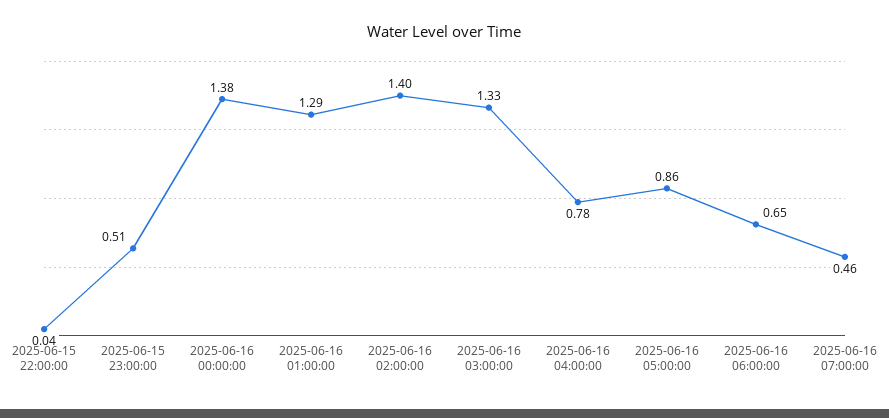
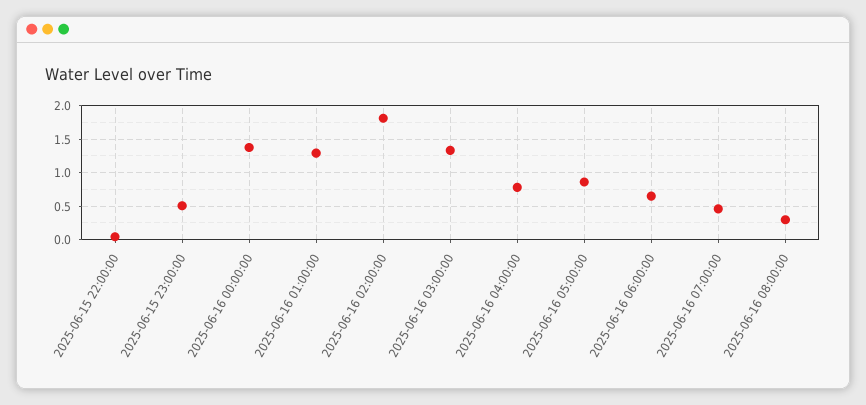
2025-06-16 02:00:00: 1.4 -> 1.8
2025-06-16 08:00:00: none -> 0.3

